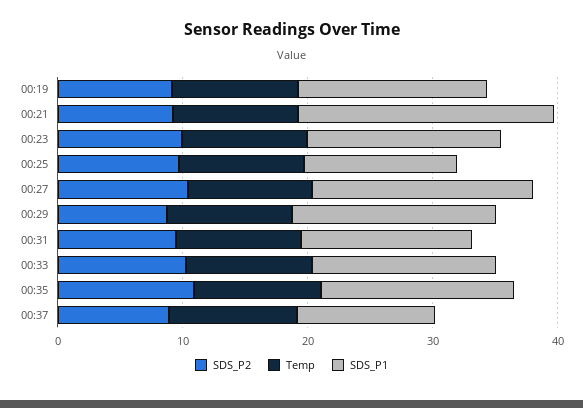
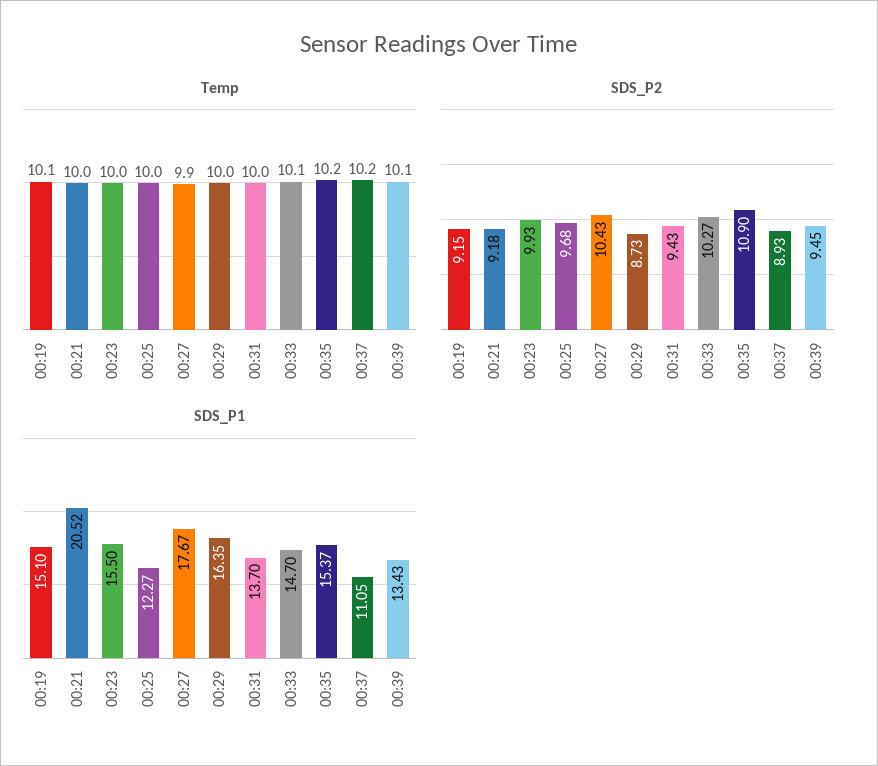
Temp, 00:39: none -> 10.1
SDS_P2, 00:39: none -> 9.45
SDS_P1, 00:39: none -> 13.43

